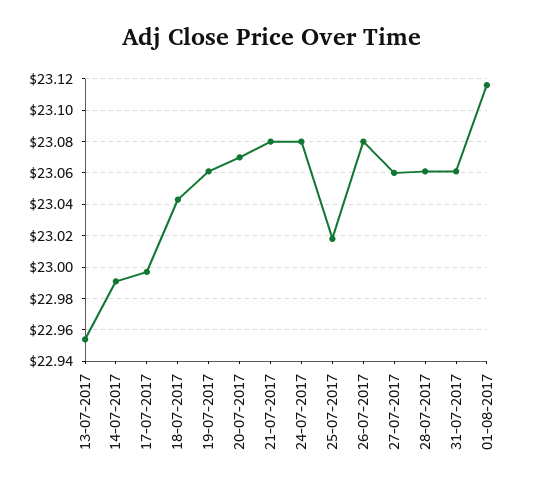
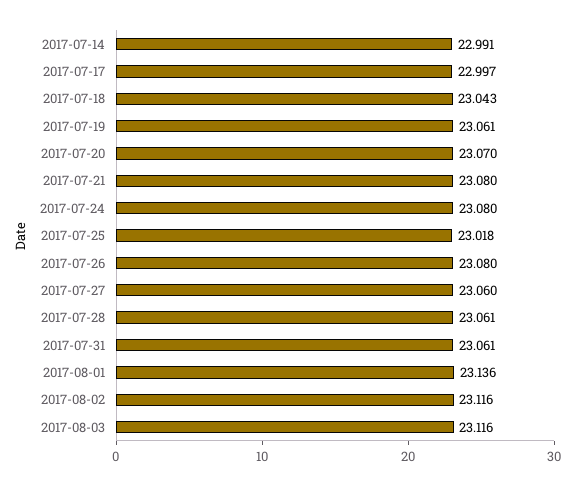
13-07-2017: 22.955 -> none
01-08-2017: 23.115 -> 23.136
2017-08-02: none -> 23.116
2017-08-03: none -> 23.116

